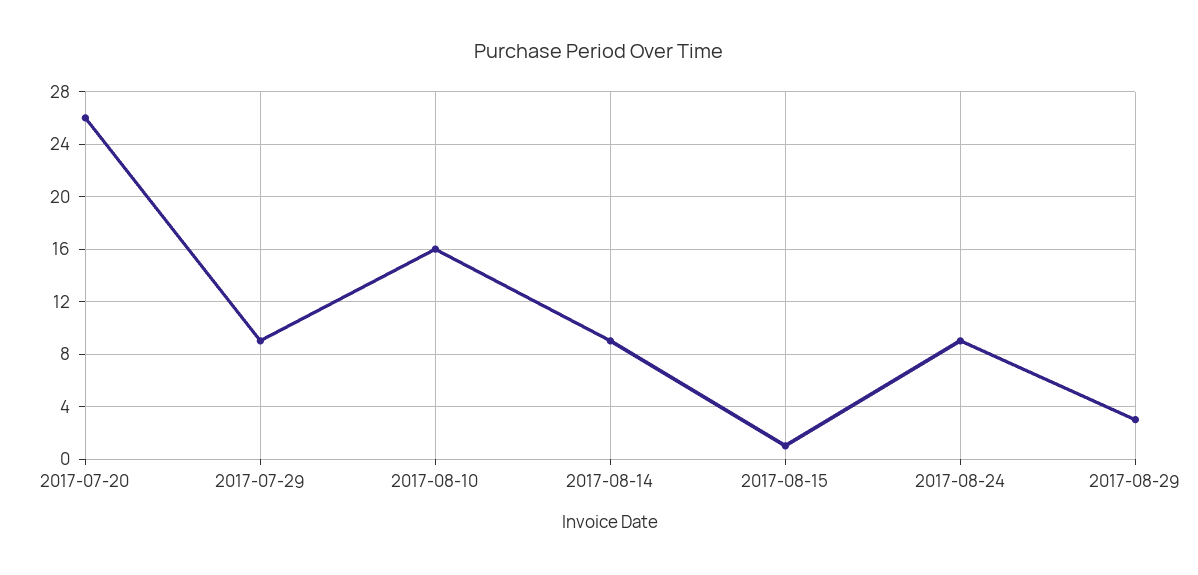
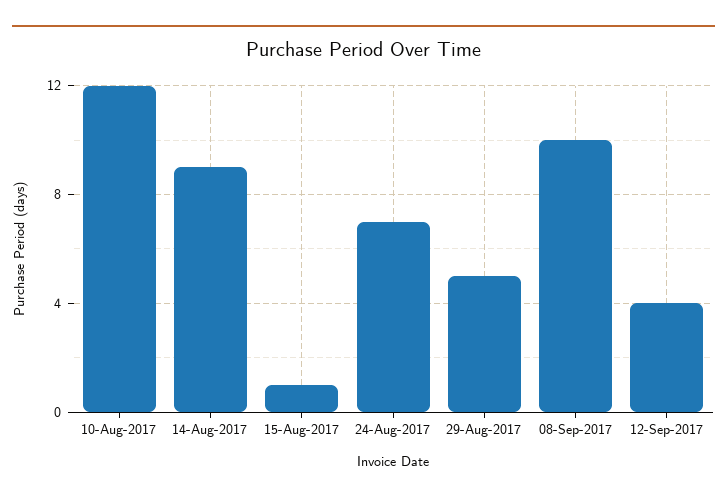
2017-07-20: 26 -> none
2017-07-29: 9 -> none
2017-08-10: 16 -> 12
2017-08-24: 9 -> 7
2017-08-29: 3 -> 5
08-Sep-2017: none -> 10
12-Sep-2017: none -> 4

